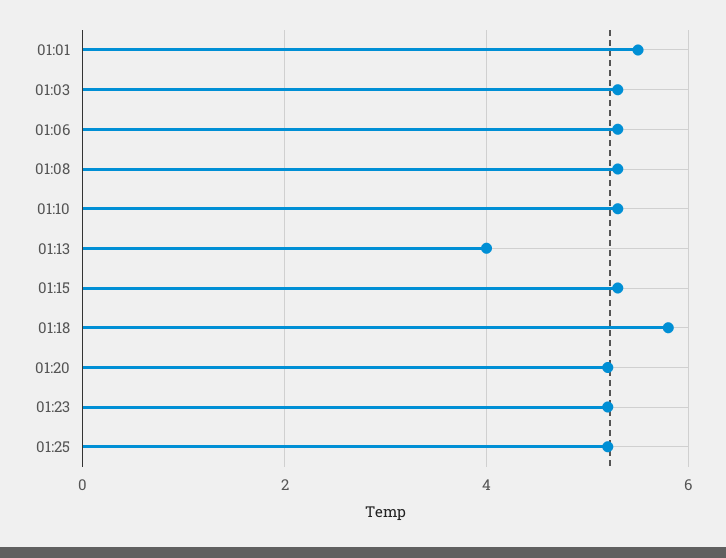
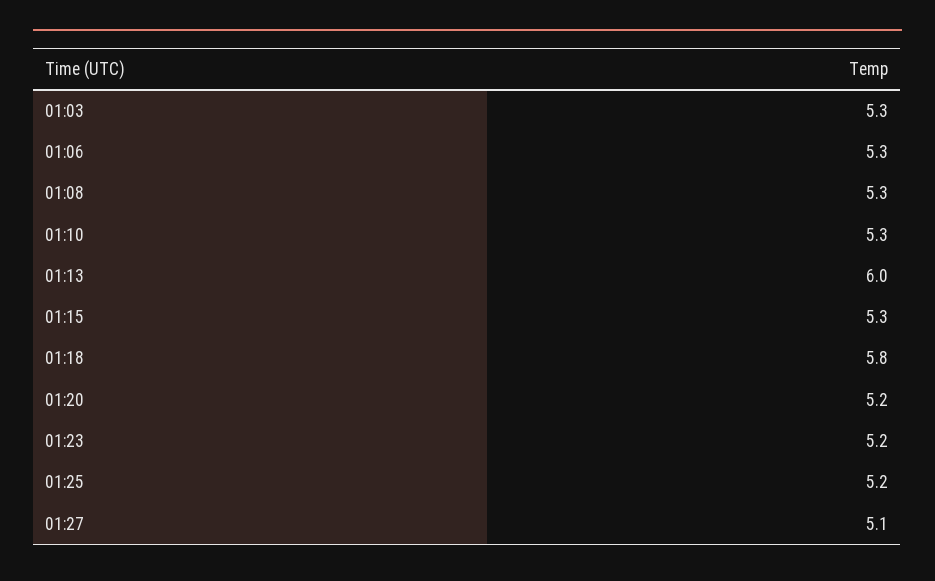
01:01: 5.5 -> none
01:13: 4 -> 6
01:27: none -> 5.1

